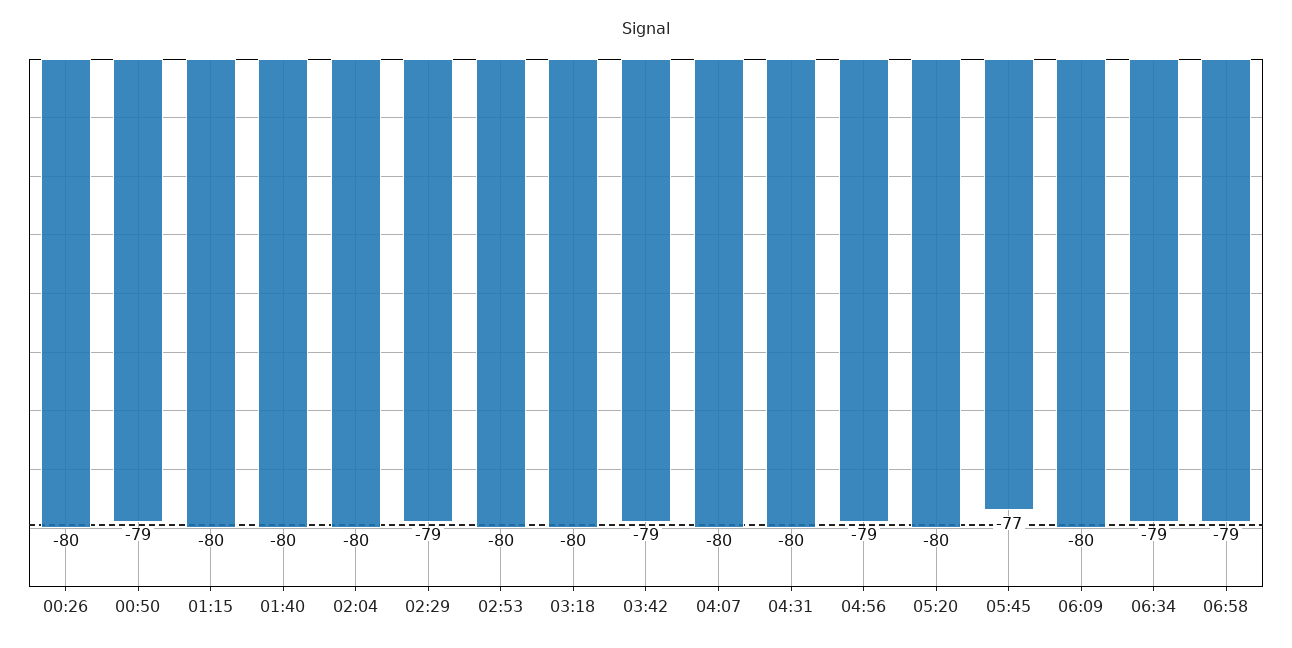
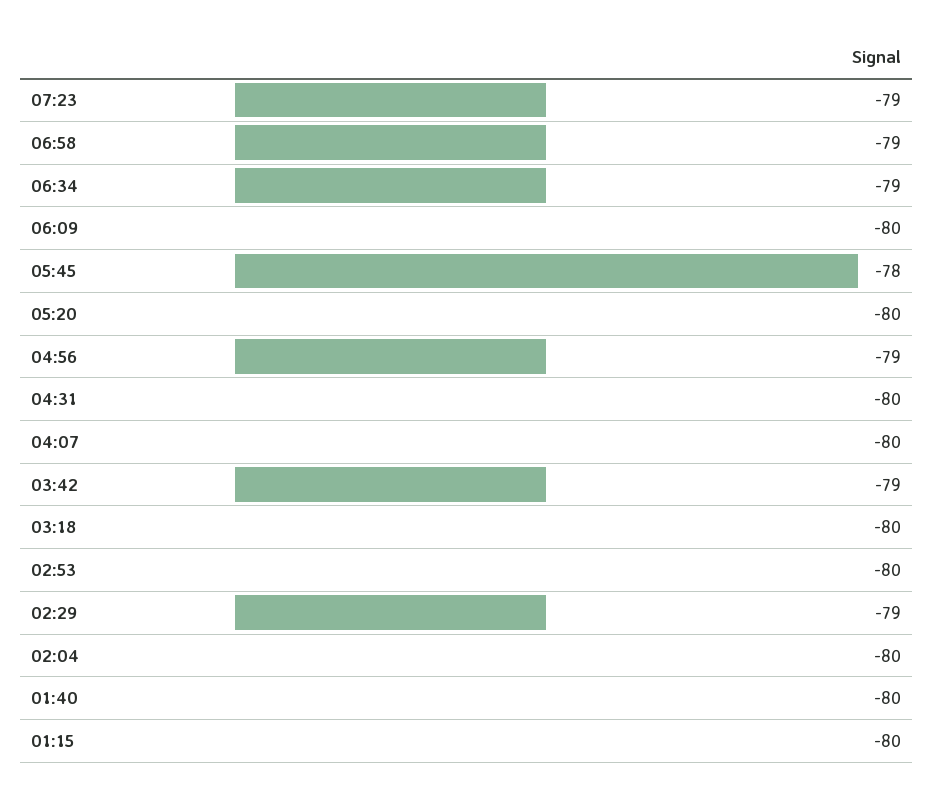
00:26: -80 -> none
00:50: -79 -> none
05:45: -77 -> -78
07:23: none -> -79

